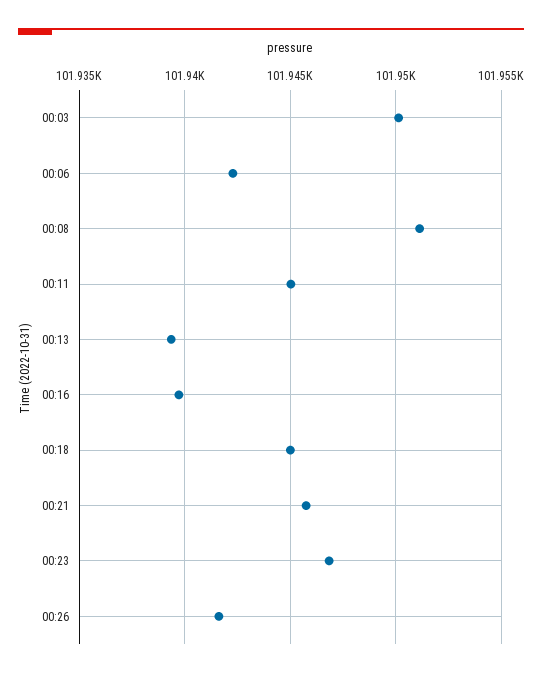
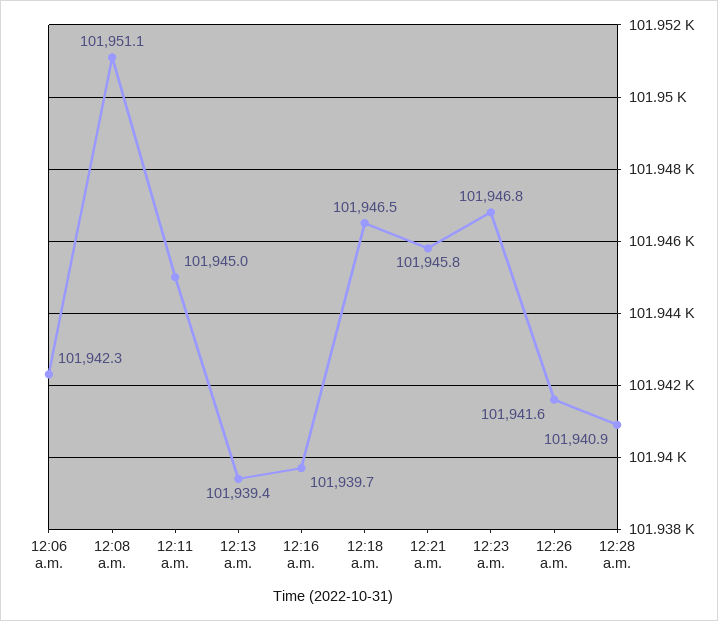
00:03: 101950 -> none
00:18: 101945 -> 101946.5
12:28 a.m.: none -> 101940.9

